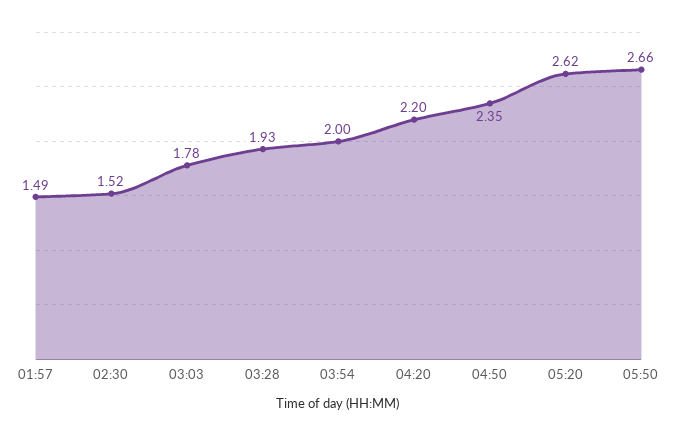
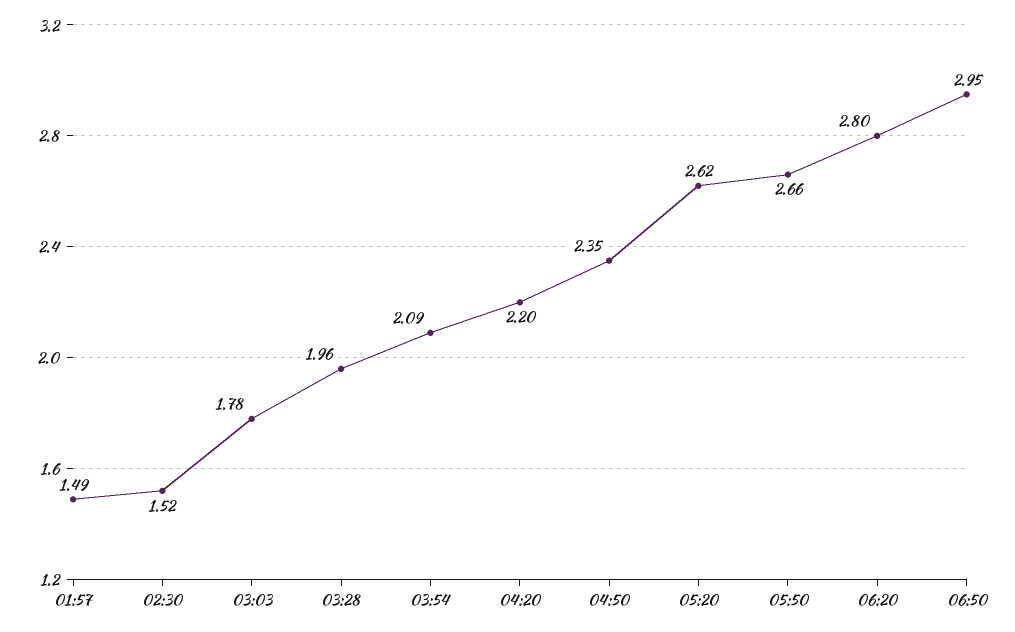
03:28: 1.93 -> 1.96
03:54: 2 -> 2.09
06:20: none -> 2.8
06:50: none -> 2.95

